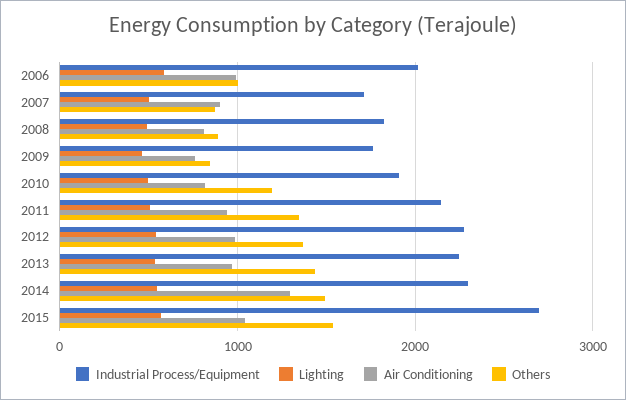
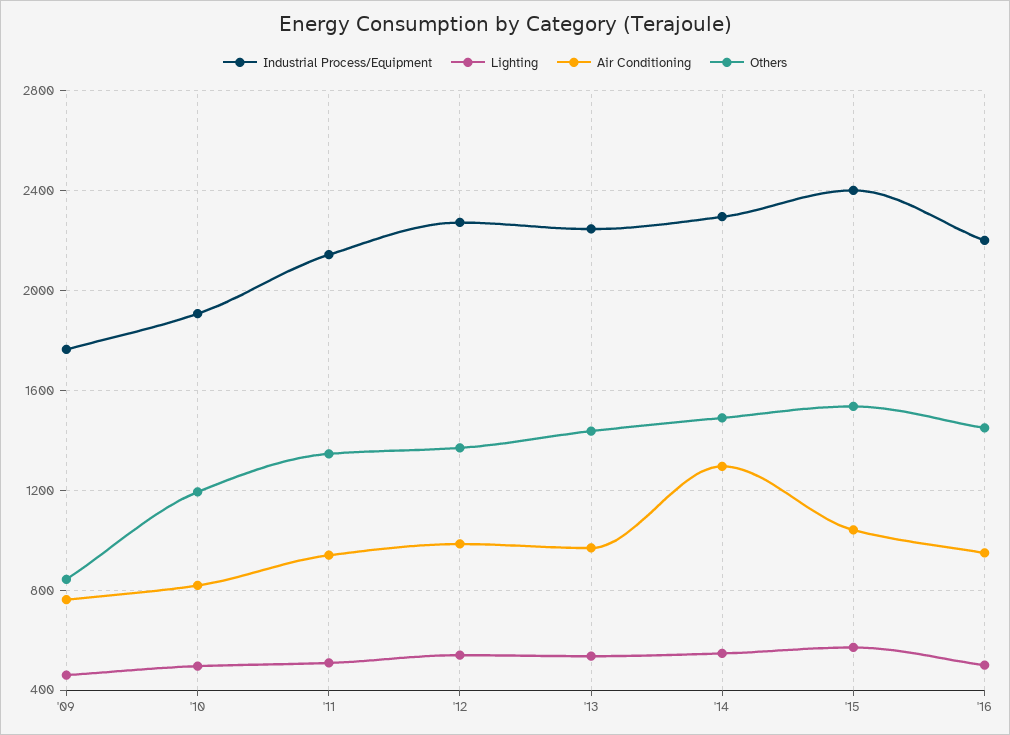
Industrial Process/Equipment, 2006: 2000 -> none
Lighting, 2006: 600 -> none
Air Conditioning, 2006: 1000 -> none
Others, 2006: 1000 -> none
Industrial Process/Equipment, 2007: 1700 -> none
Lighting, 2007: 500 -> none
Air Conditioning, 2007: 900 -> none
Others, 2007: 900 -> none
Industrial Process/Equipment, 2008: 1800 -> none
Lighting, 2008: 500 -> none
Air Conditioning, 2008: 800 -> none
Others, 2008: 900 -> none
Industrial Process/Equipment, 2015: 2700 -> 2400
Industrial Process/Equipment, '16: none -> 2200
Lighting, '16: none -> 500
Air Conditioning, '16: none -> 950
Others, '16: none -> 1450

